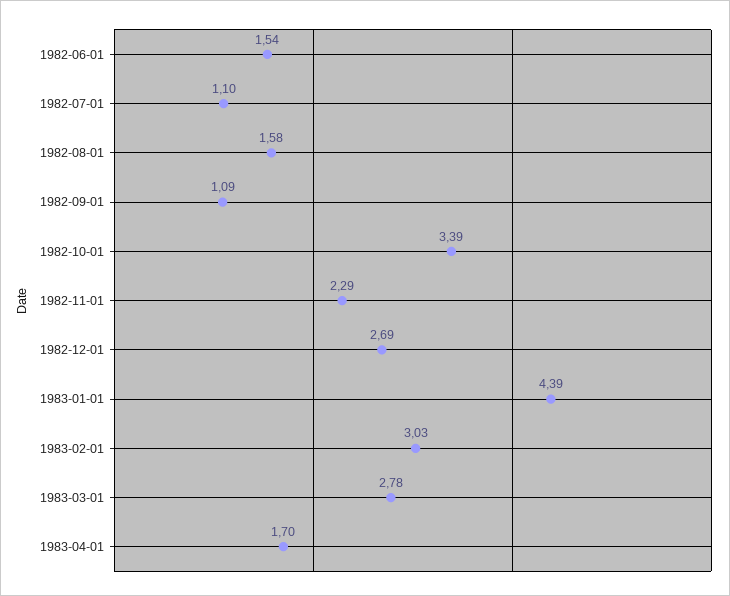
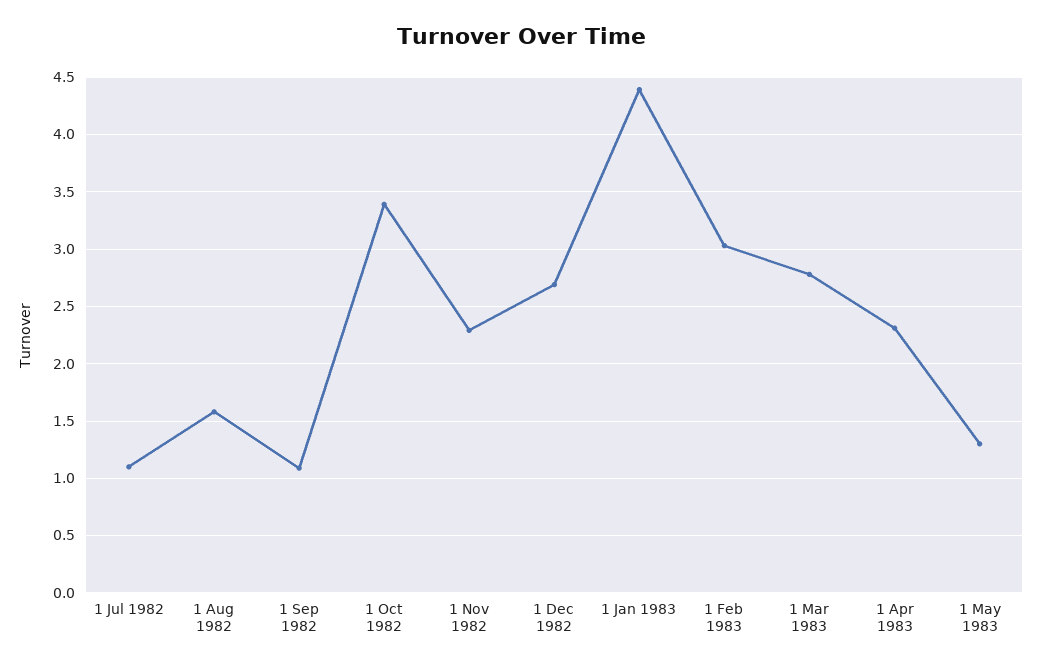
1982-06-01: 1.54 -> none
1983-04-01: 1.7 -> 2.3
1 May 1983: none -> 1.3

